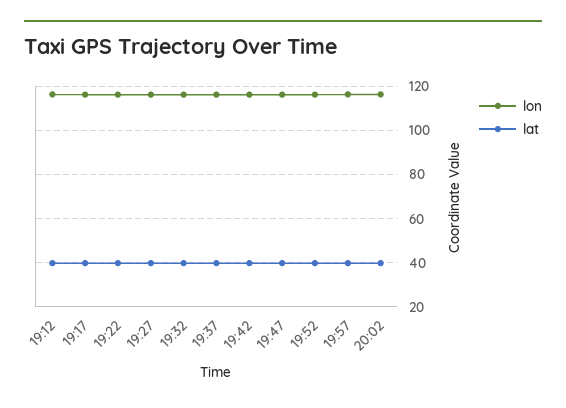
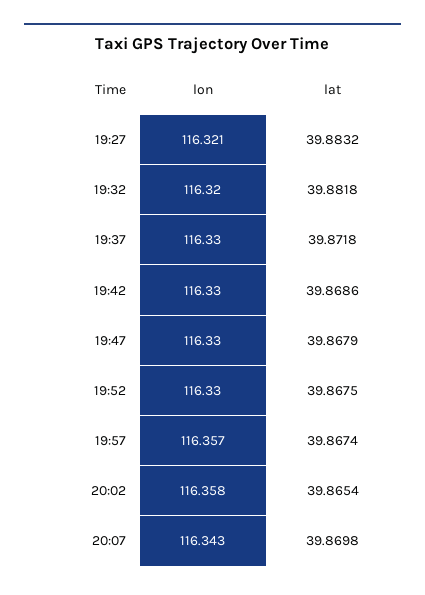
lon, 19:12: 115 -> none
lat, 19:12: 40 -> none
lon, 19:17: 115 -> none
lat, 19:17: 40 -> none
lon, 19:22: 115 -> none
lat, 19:22: 40 -> none
lon, 20:07: none -> 116.343
lat, 20:07: none -> 39.8698

